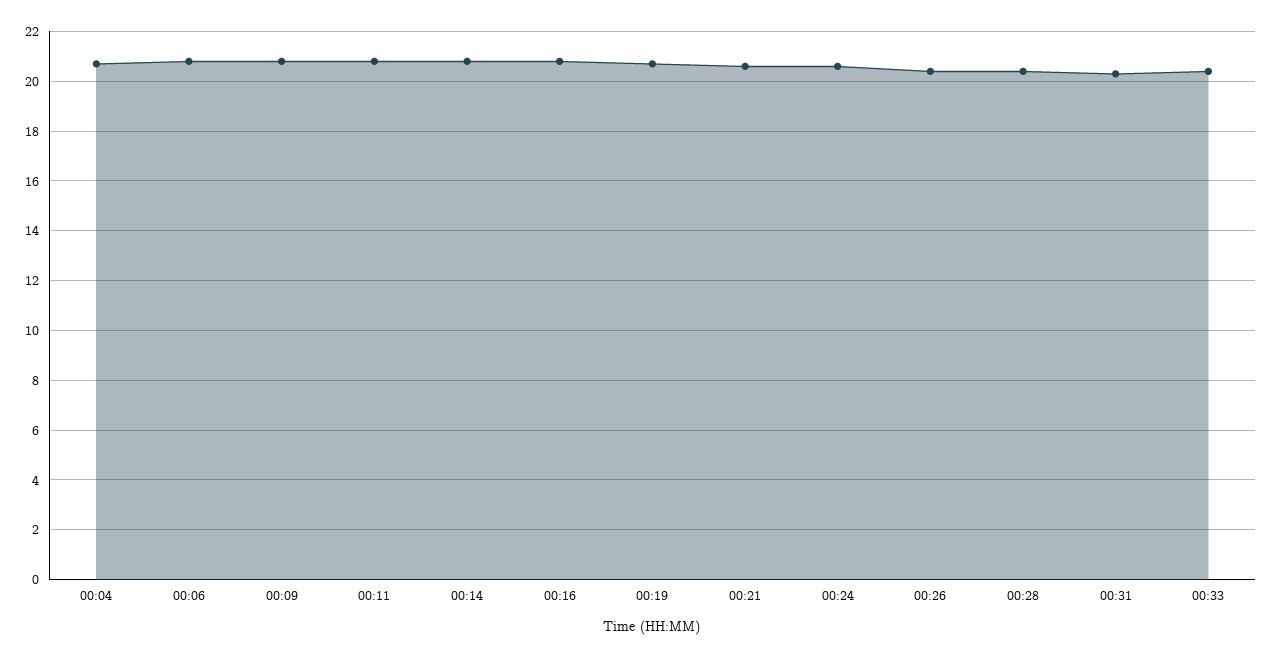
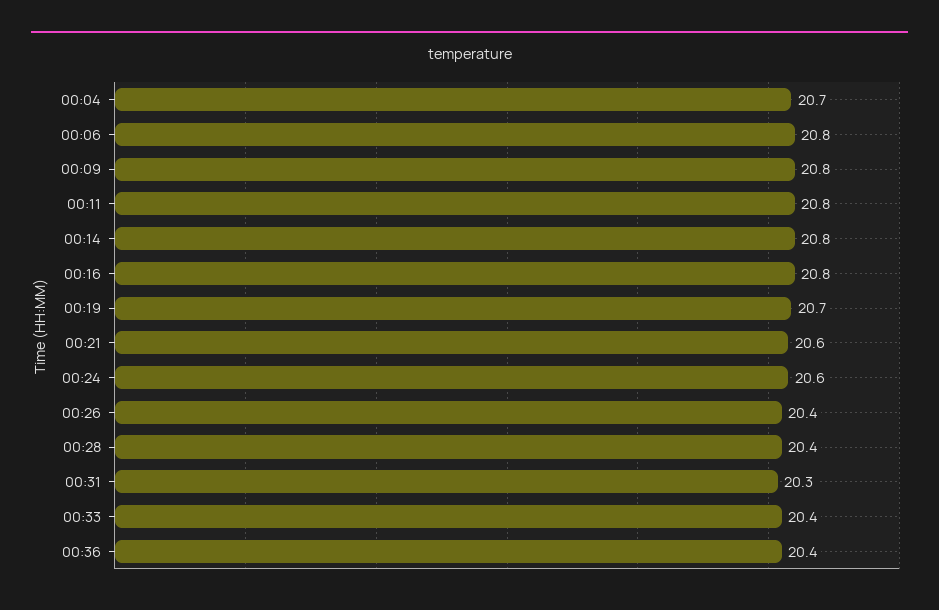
00:36: none -> 20.4

